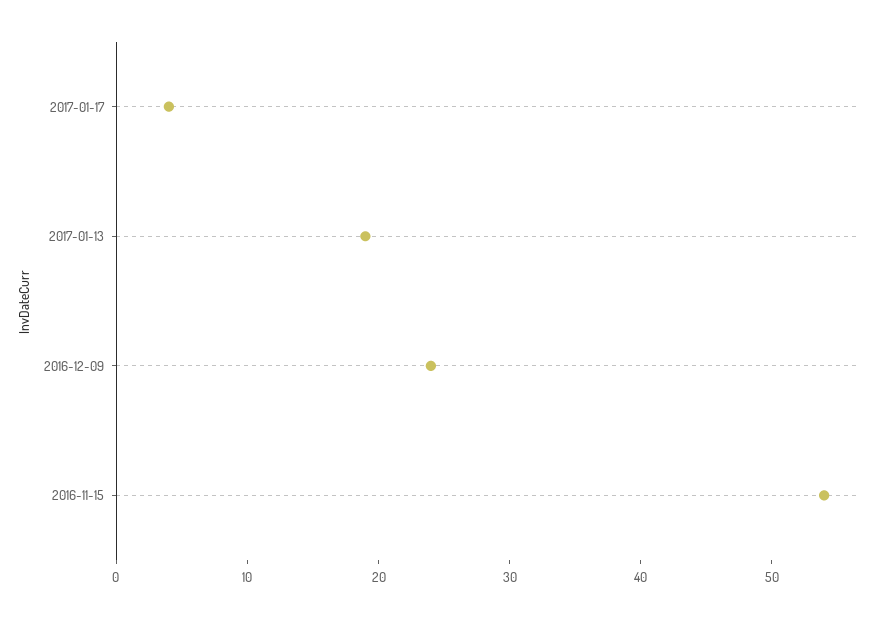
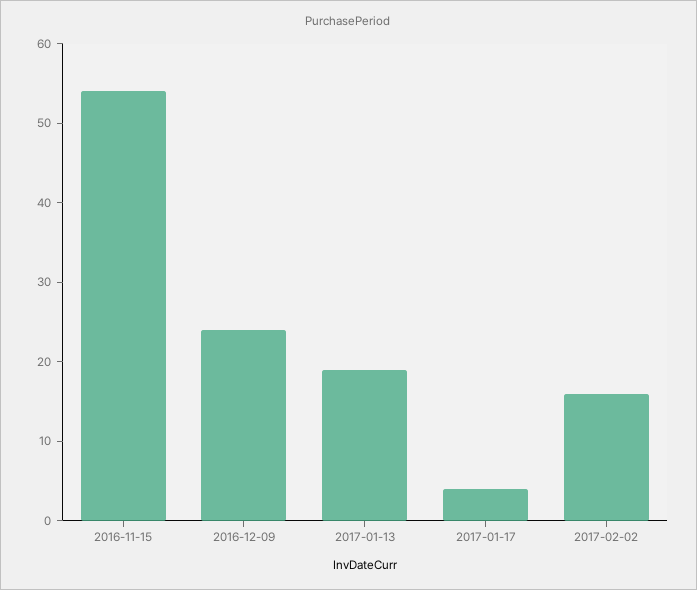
2017-02-02: none -> 15

